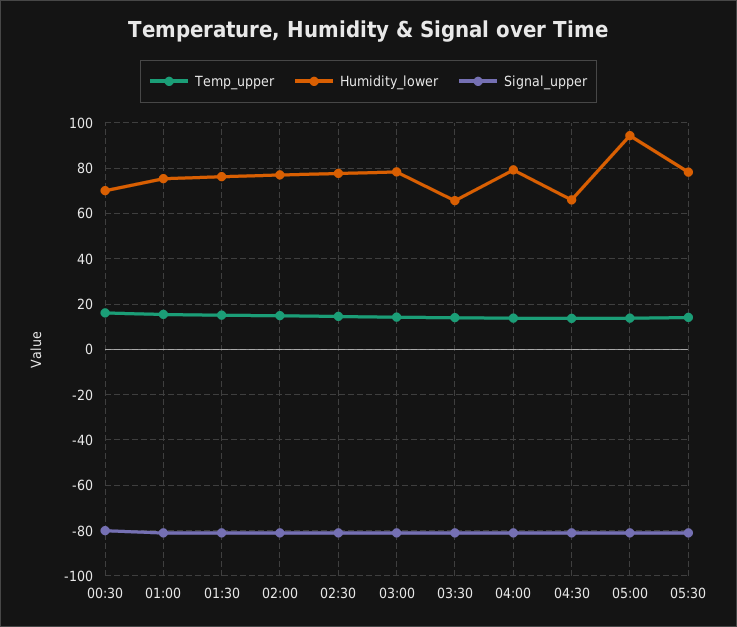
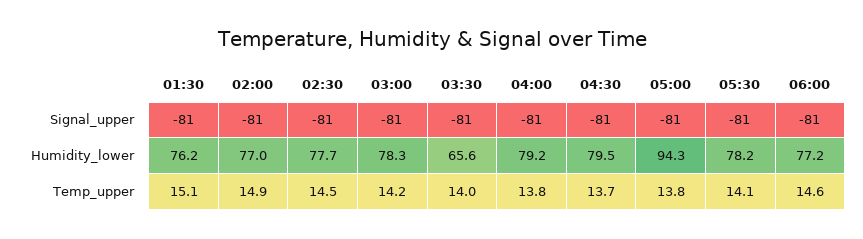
Temp_upper, 00:30: 15 -> none
Humidity_lower, 00:30: 70 -> none
Signal_upper, 00:30: -80 -> none
Temp_upper, 01:00: 15 -> none
Humidity_lower, 01:00: 75 -> none
Signal_upper, 01:00: -80 -> none
Humidity_lower, 04:30: 65 -> 79.5
Signal_upper, 06:00: none -> -81
Humidity_lower, 06:00: none -> 77.2
Temp_upper, 06:00: none -> 14.6

